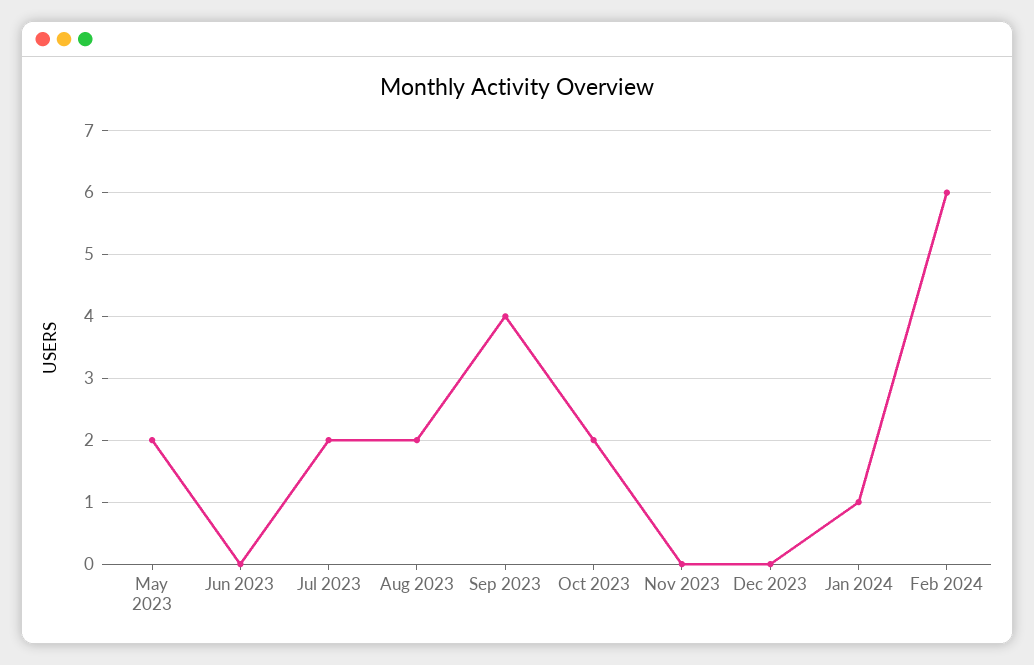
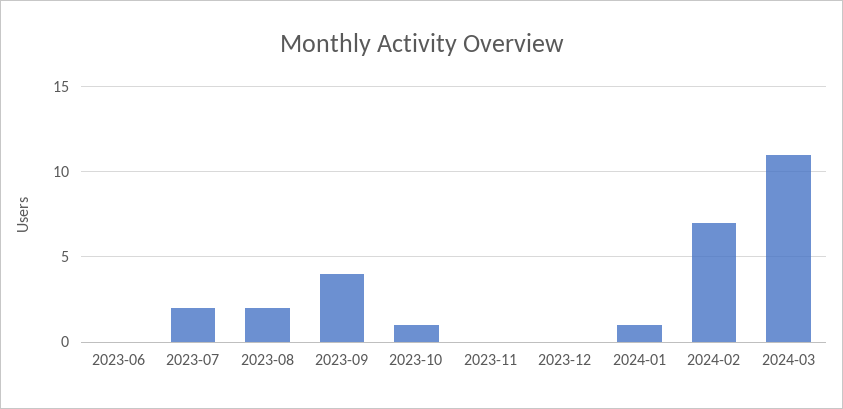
May 2023: 2 -> none
Oct 2023: 2 -> 1
Feb 2024: 6 -> 7
2024-03: none -> 11

